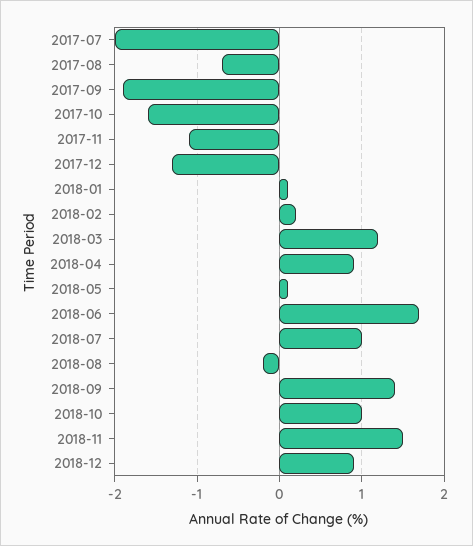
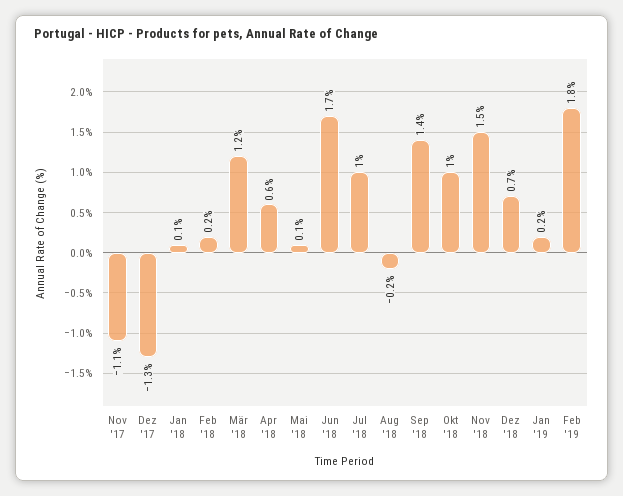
2017-07: -2 -> none
2017-08: -0.7 -> none
2017-09: -1.9 -> none
2017-10: -1.6 -> none
2018-04: 0.9 -> 0.6
2018-12: 0.9 -> 0.7
Jan '19: none -> 0.2
Feb '19: none -> 1.8

